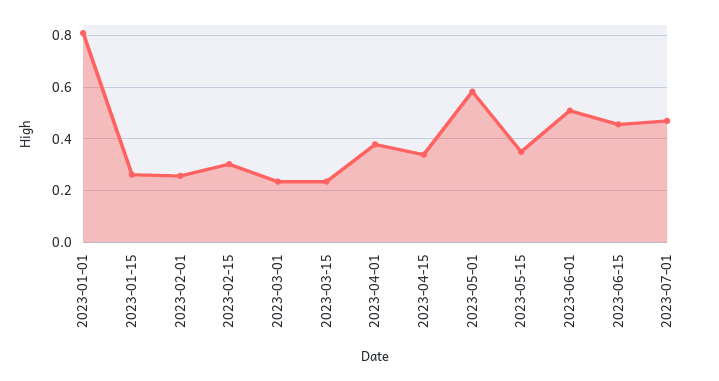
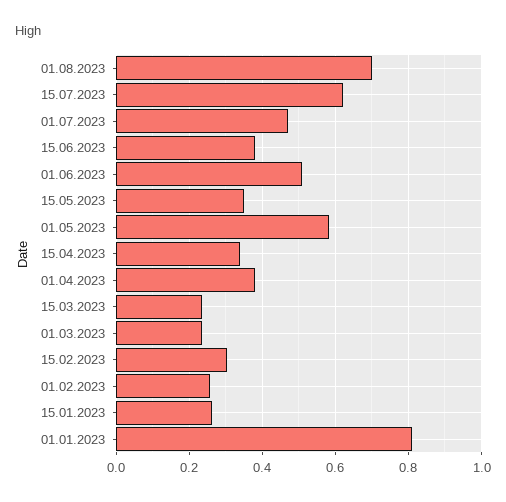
2023-06-15: 0.45 -> 0.38
01.08.2023: none -> 0.7
15.07.2023: none -> 0.62

